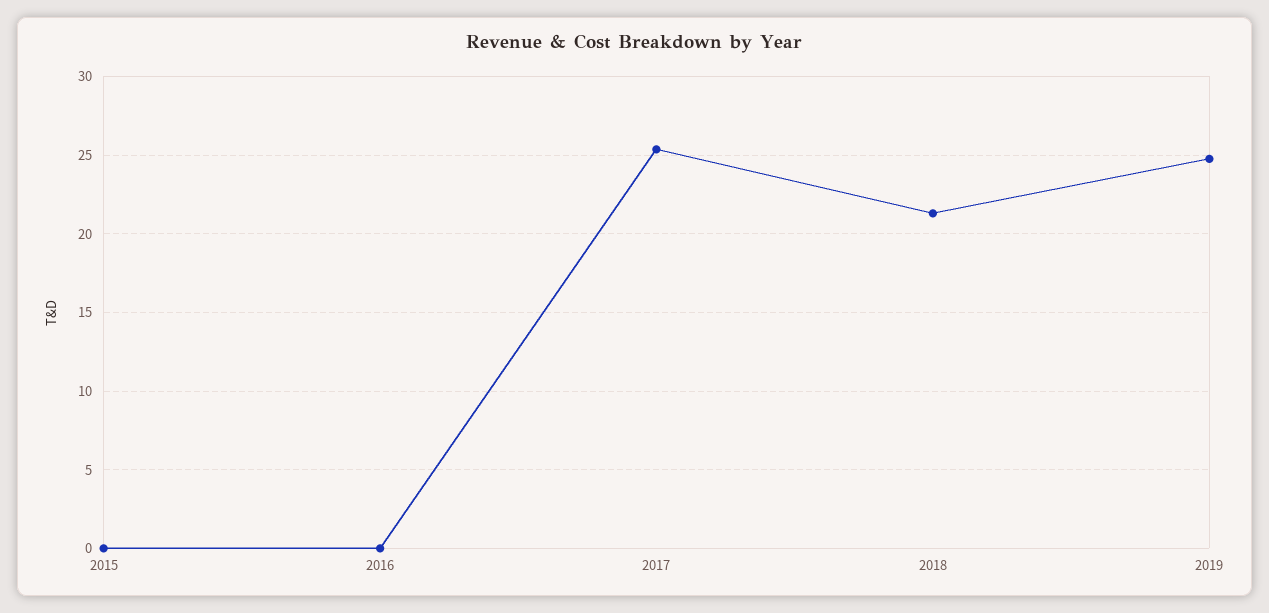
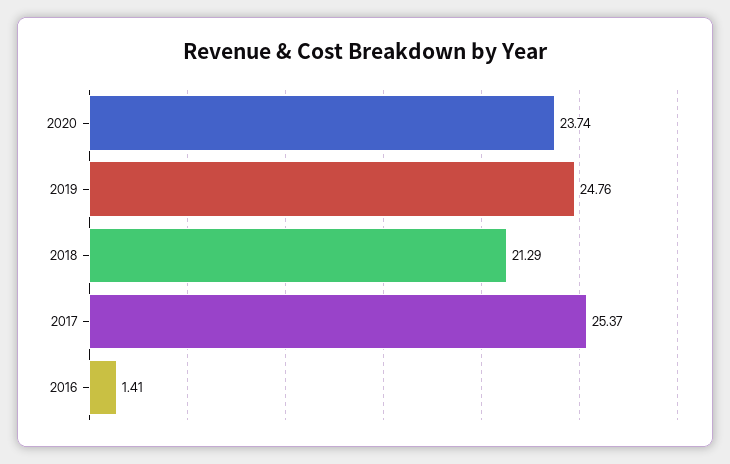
2015: 0 -> none
2016: 0 -> 1.41
2020: none -> 23.74

